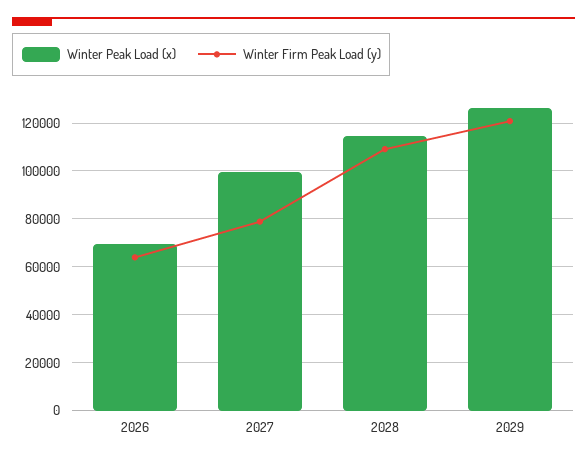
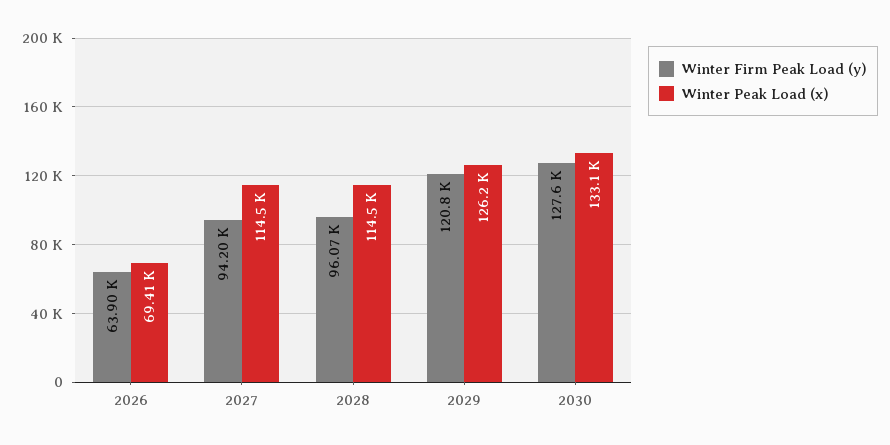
Winter Peak Load (x), 2027: 100000 -> 114500
Winter Firm Peak Load (y), 2027: 80000 -> 94200
Winter Firm Peak Load (y), 2028: 110000 -> 96070
Winter Firm Peak Load (y), 2030: none -> 127600
Winter Peak Load (x), 2030: none -> 133100

